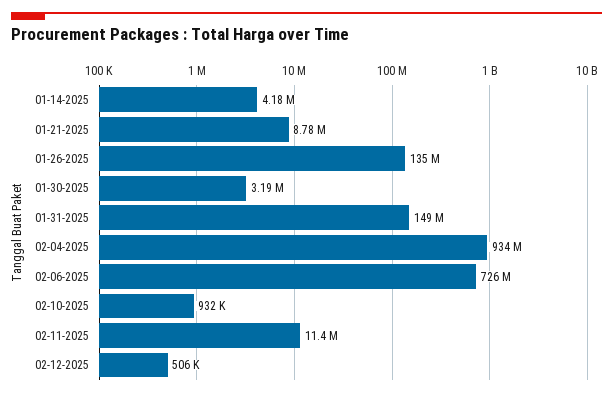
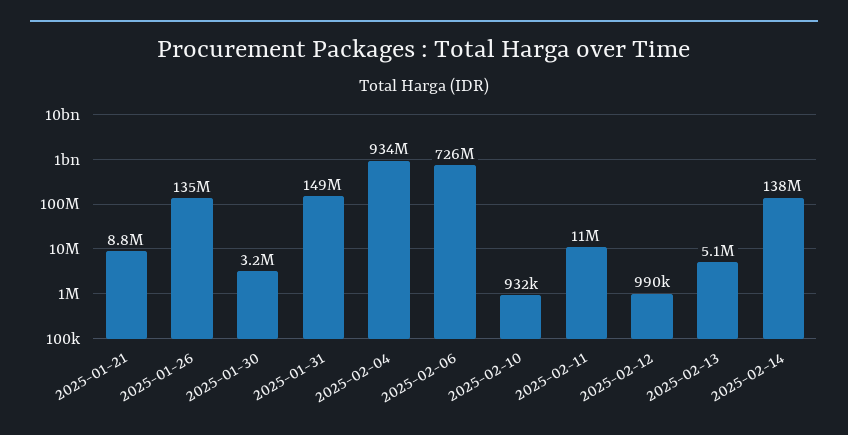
01-14-2025: 4180000 -> none
02-12-2025: 506000 -> 990000
2025-02-13: none -> 5100000
2025-02-14: none -> 138000000

